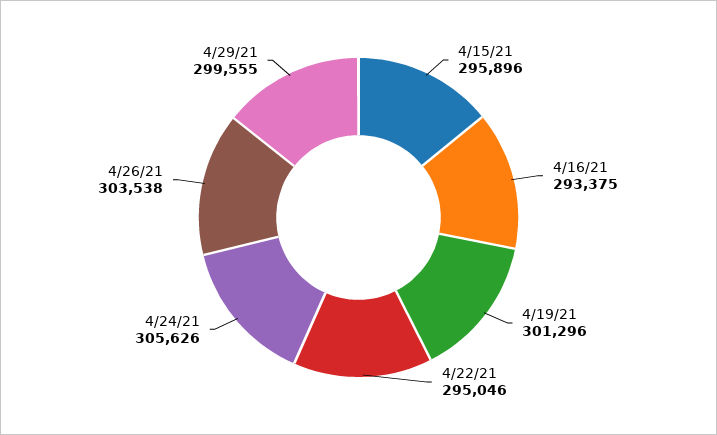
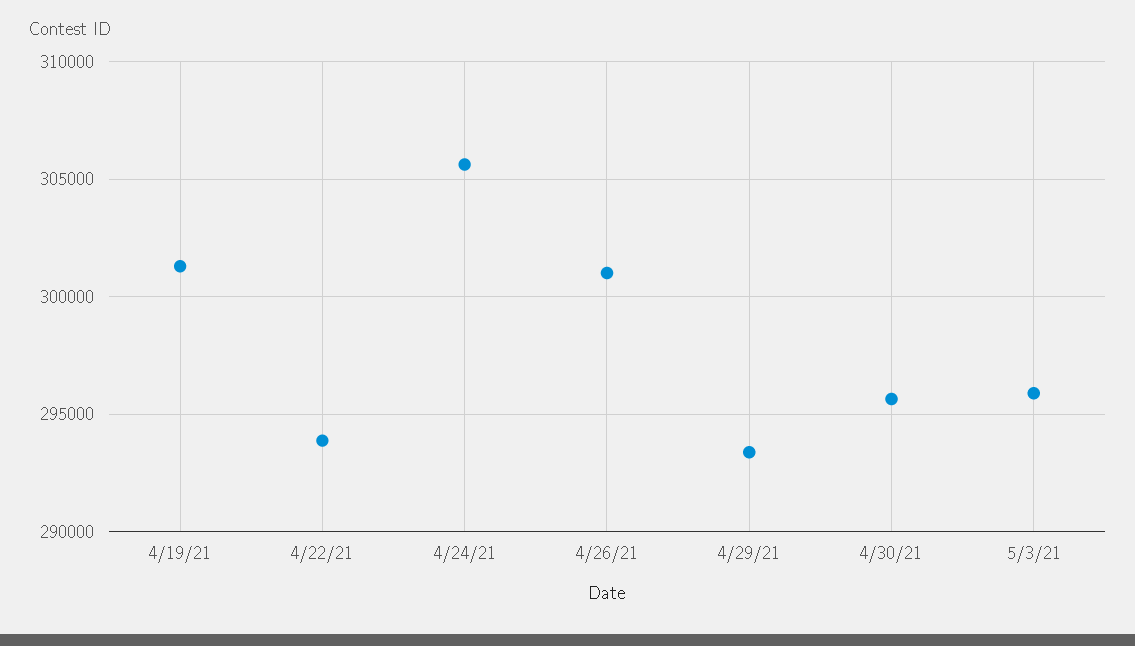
4/15/21: 295896 -> none
4/16/21: 293375 -> none
4/22/21: 295046 -> 294000
4/26/21: 303538 -> 301000
4/29/21: 299555 -> 293500
4/30/21: none -> 295500
5/3/21: none -> 296000

